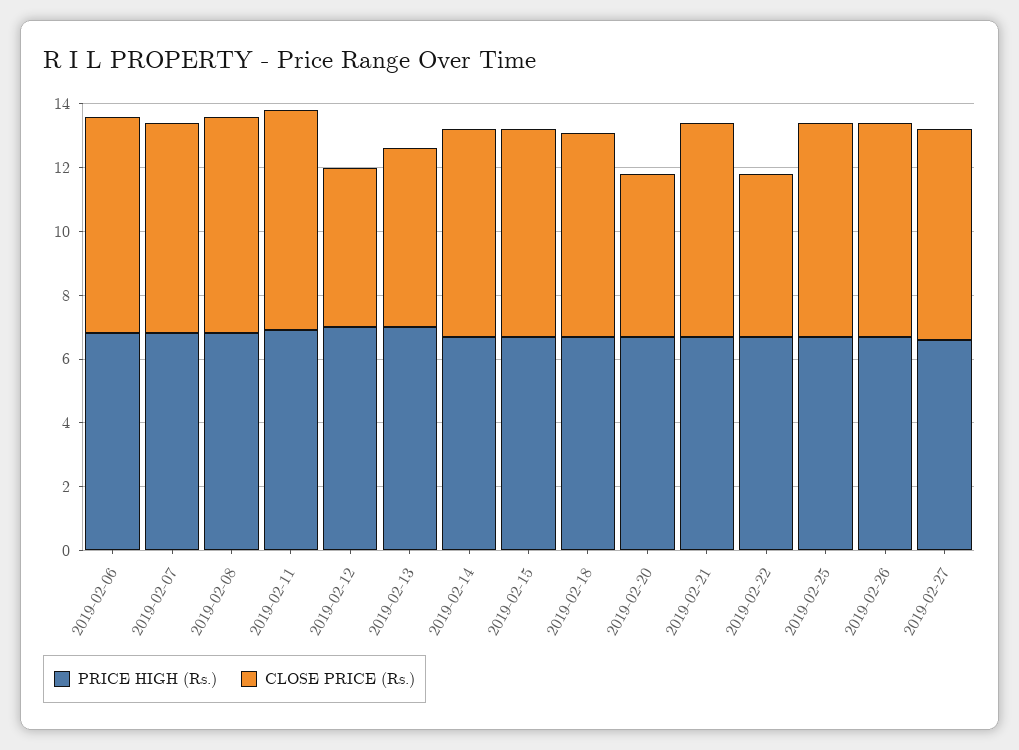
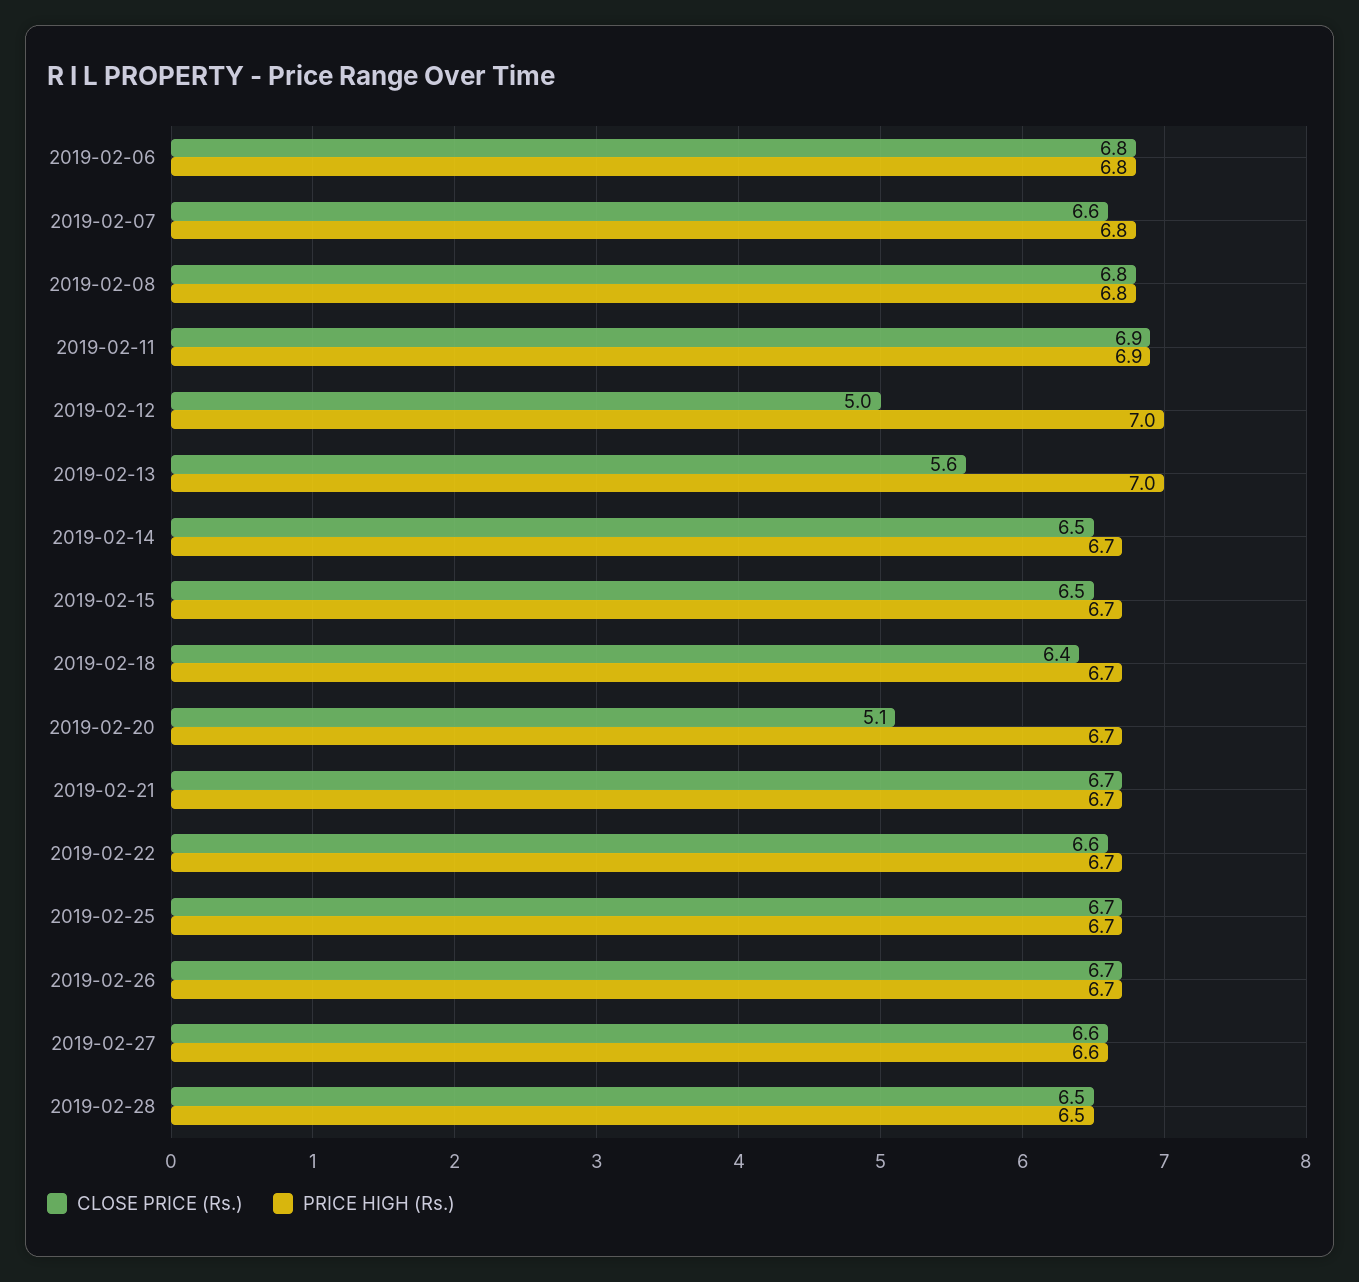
CLOSE PRICE (Rs.), 2019-02-22: 5 -> 6.6
CLOSE PRICE (Rs.), 2019-02-28: none -> 6.5
PRICE HIGH (Rs.), 2019-02-28: none -> 6.5

